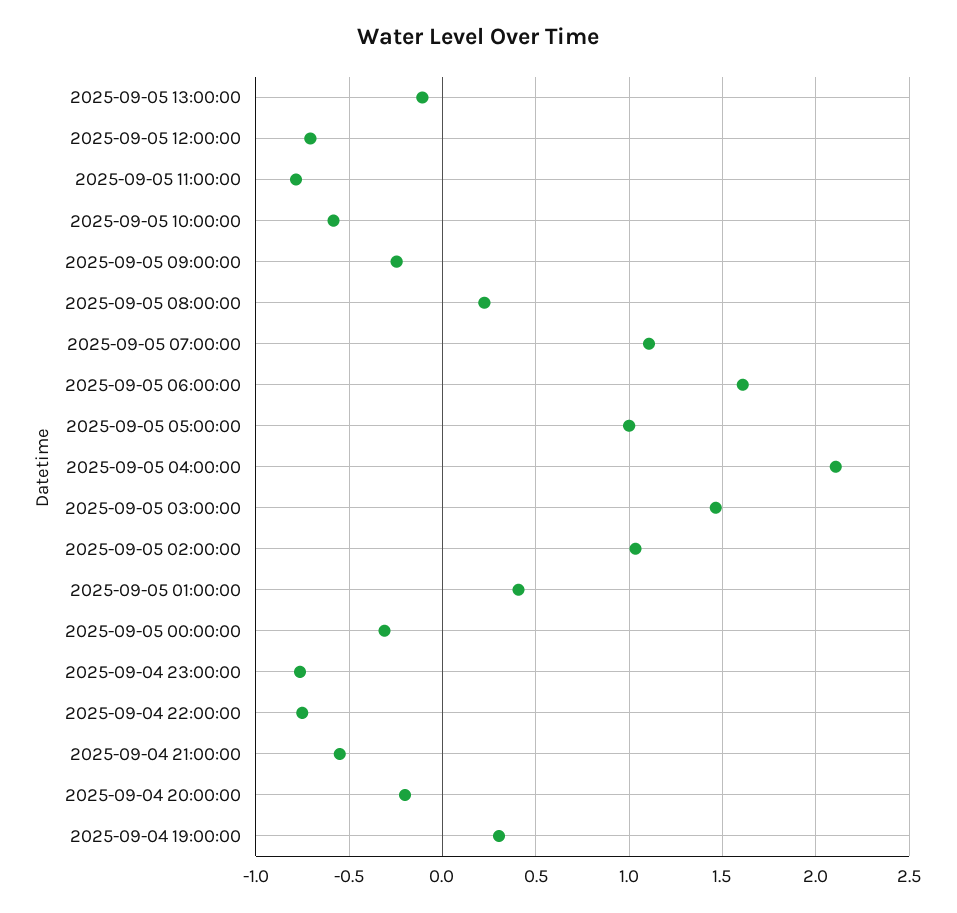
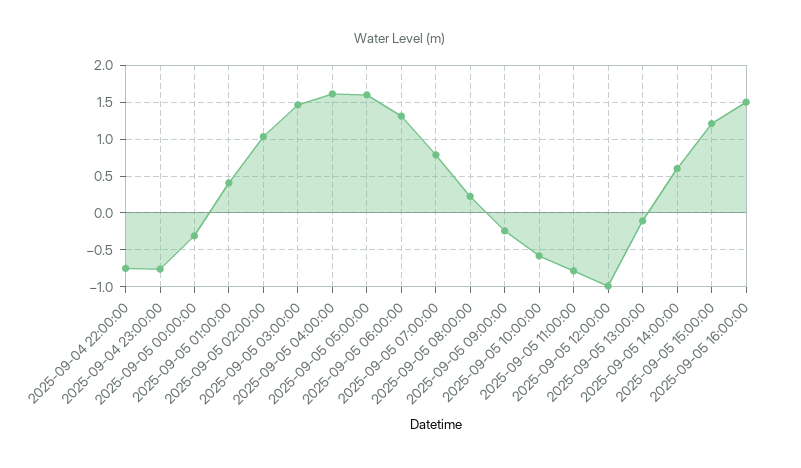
2025-09-05 12:00:00: -0.7 -> -1
2025-09-05 07:00:00: 1.1 -> 0.8
2025-09-05 06:00:00: 1.6 -> 1.3
2025-09-05 05:00:00: 1 -> 1.6
2025-09-05 04:00:00: 2.1 -> 1.6
2025-09-04 21:00:00: -0.55 -> none
2025-09-04 20:00:00: -0.2 -> none
2025-09-04 19:00:00: 0.3 -> none
2025-09-05 14:00:00: none -> 0.6
2025-09-05 15:00:00: none -> 1.2
2025-09-05 16:00:00: none -> 1.5

